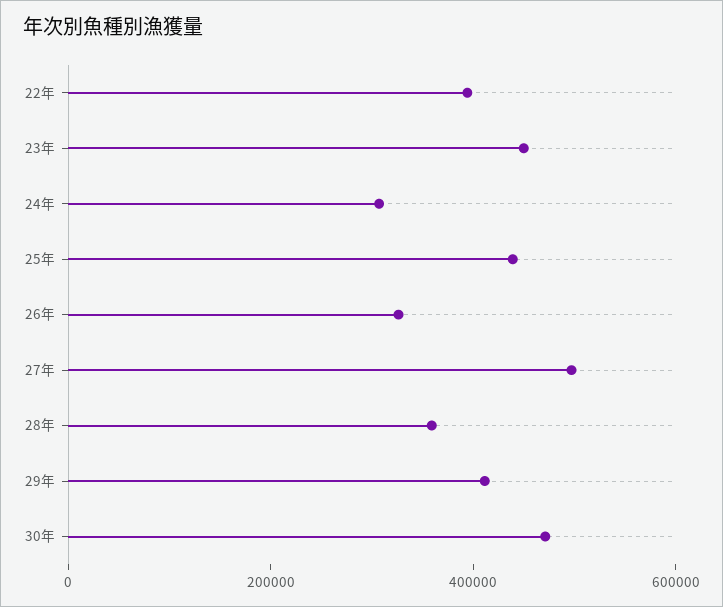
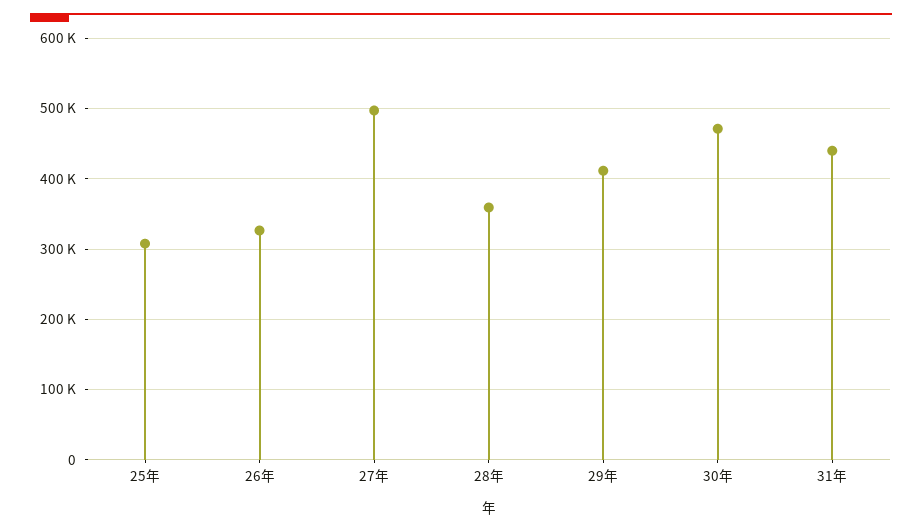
22年: 400000 -> none
23年: 450000 -> none
24年: 300000 -> none
25年: 450000 -> 310000
31年: none -> 440000

